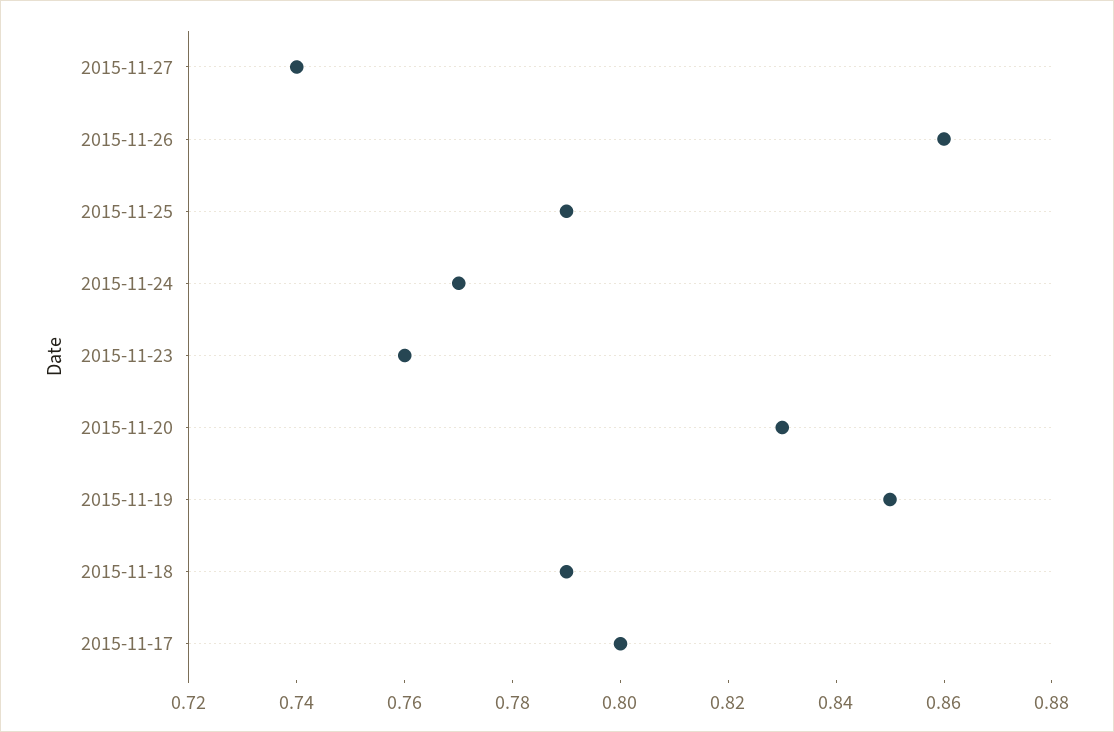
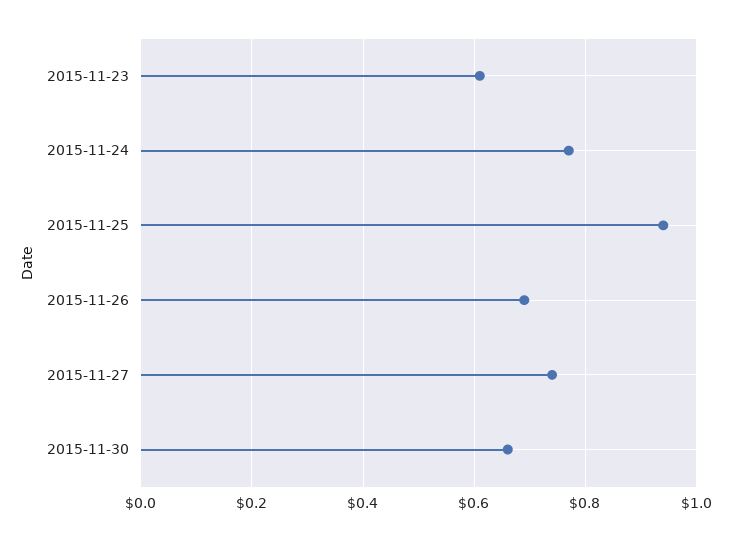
2015-11-26: 0.86 -> 0.7
2015-11-25: 0.79 -> 0.95
2015-11-23: 0.76 -> 0.6
2015-11-20: 0.83 -> none
2015-11-19: 0.85 -> none
2015-11-18: 0.79 -> none
2015-11-17: 0.8 -> none
2015-11-30: none -> 0.65

